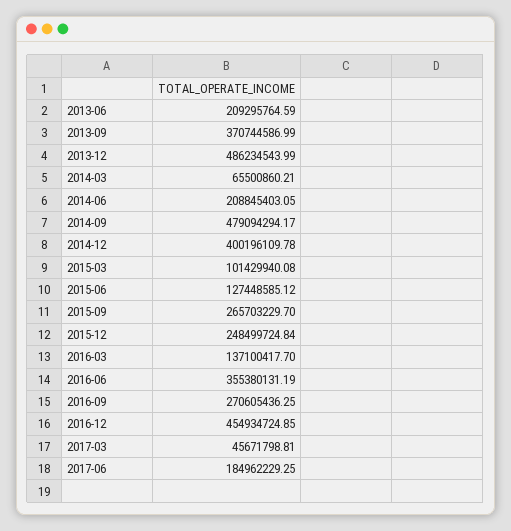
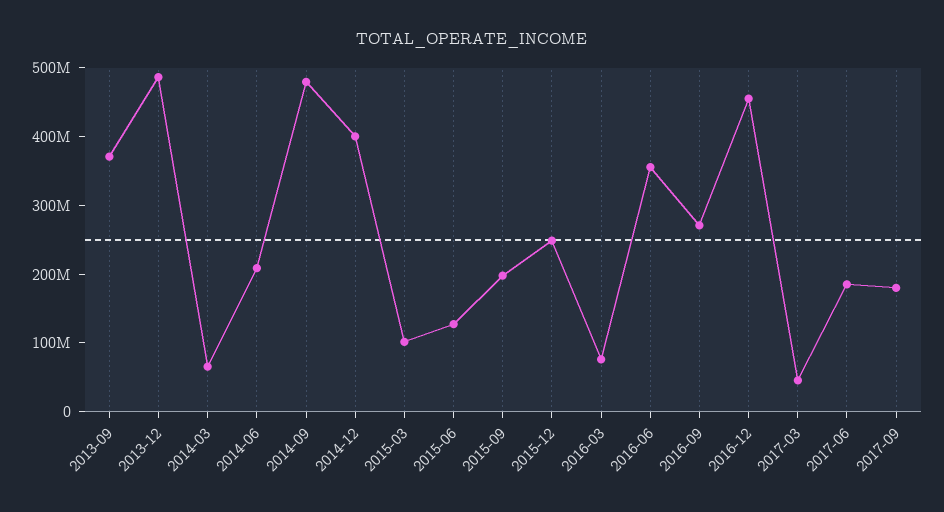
2013-06: 209295764.59 -> none
2015-09: 265703229.7 -> 200000000
2016-03: 137100417.7 -> 80000000
2017-09: none -> 180000000

